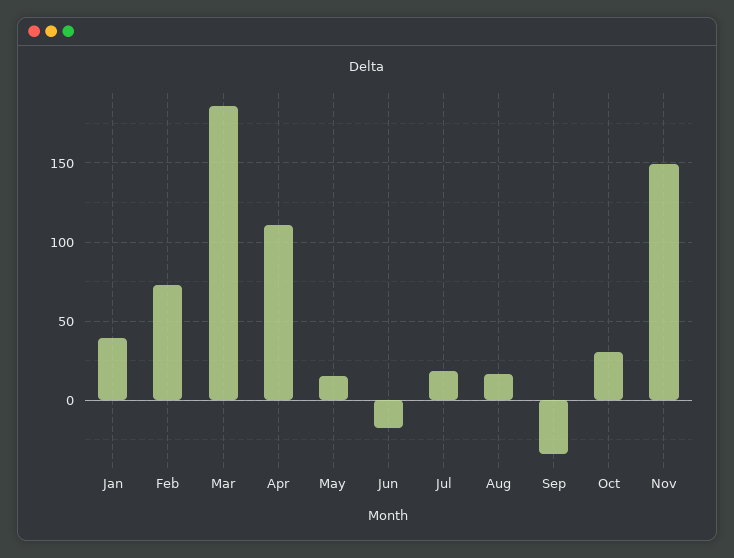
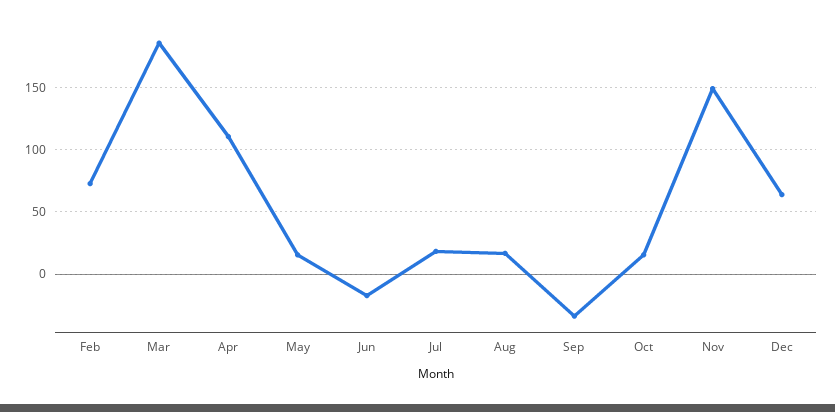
Jan: 40 -> none
Oct: 30 -> 15
Dec: none -> 65

